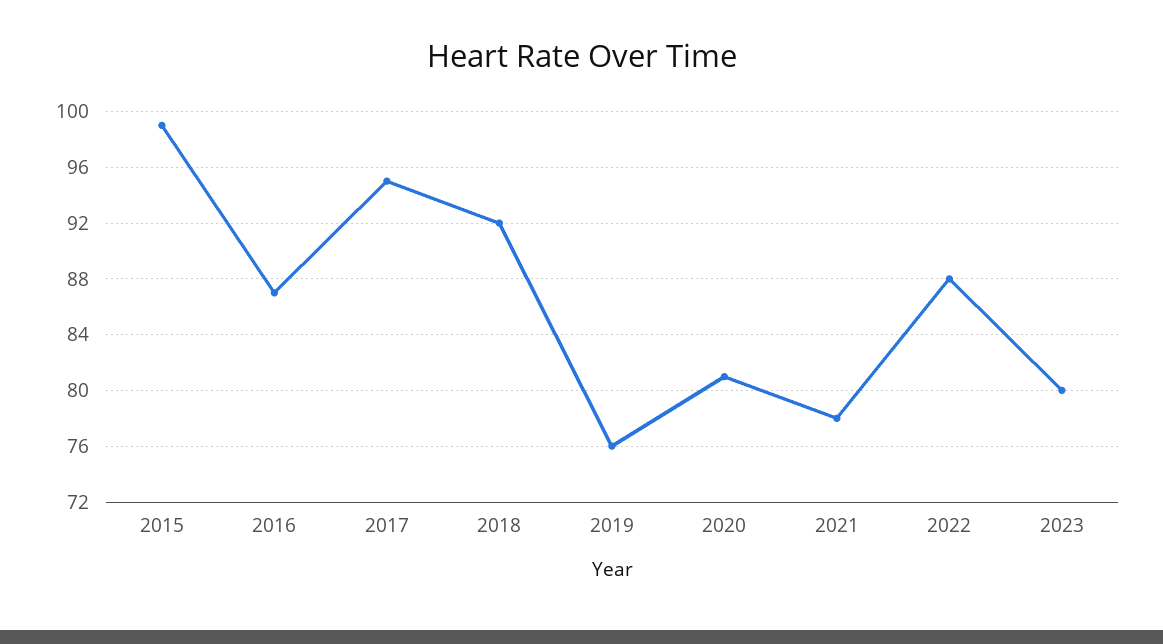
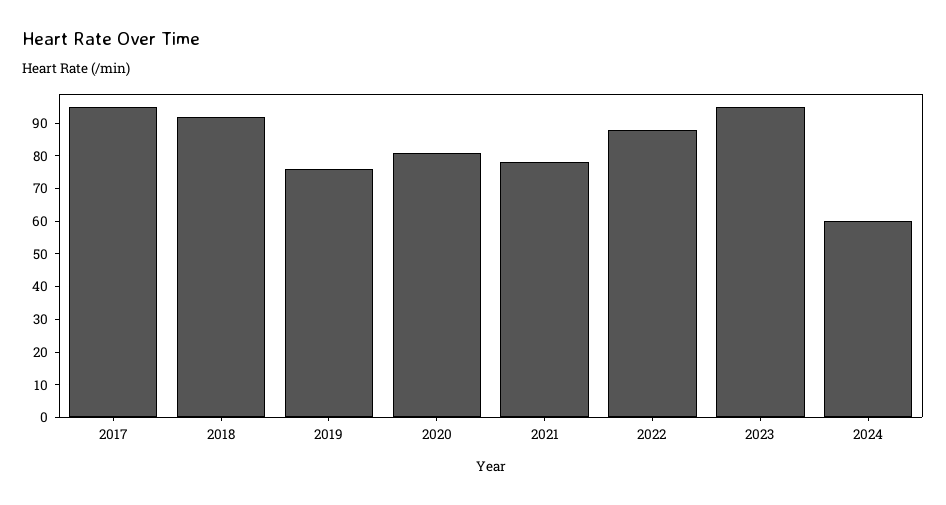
2015: 99 -> none
2016: 87 -> none
2023: 80 -> 95
2024: none -> 60

